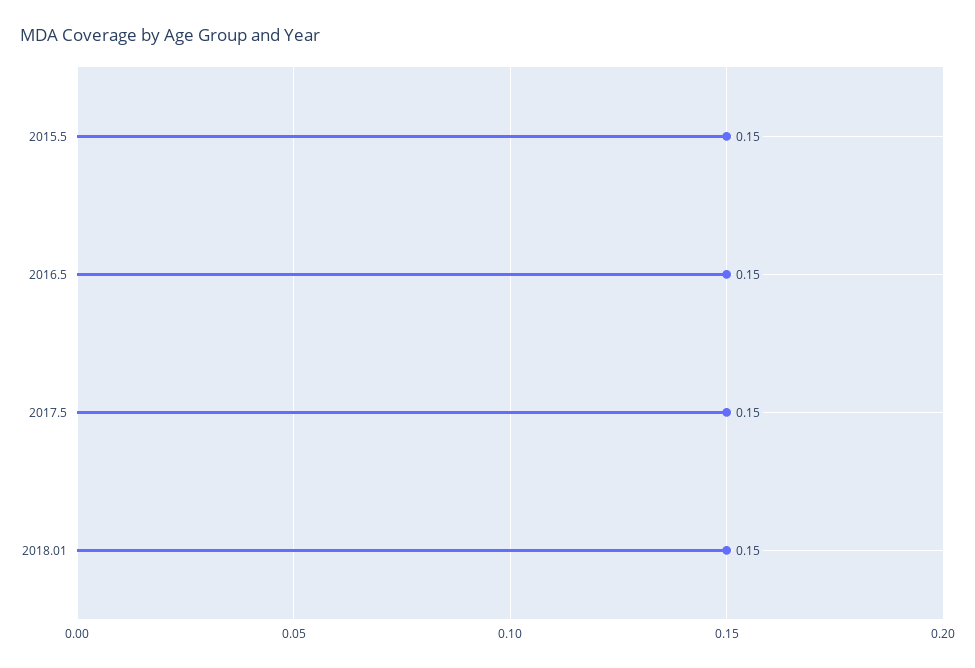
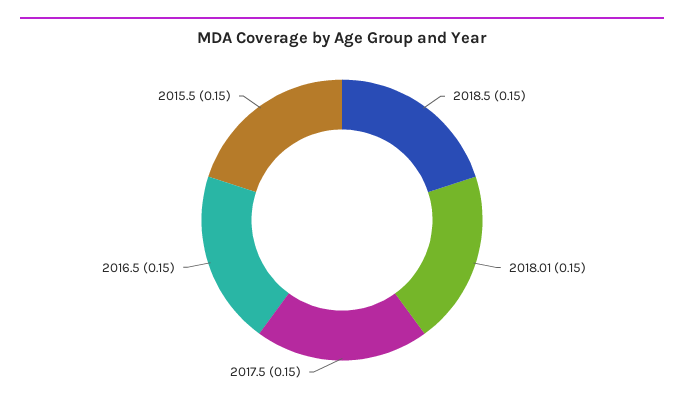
2018.5: none -> 0.15

